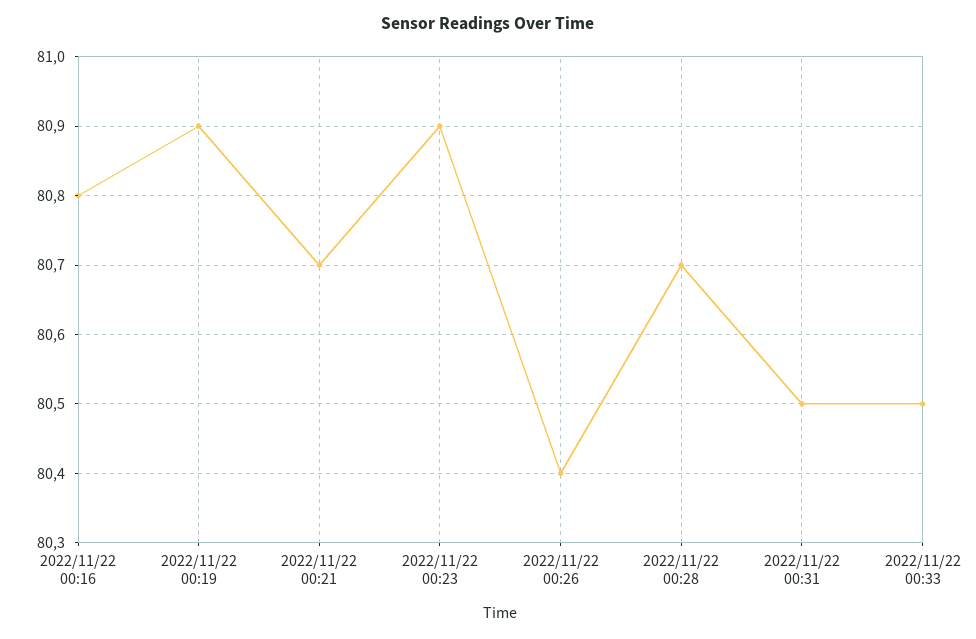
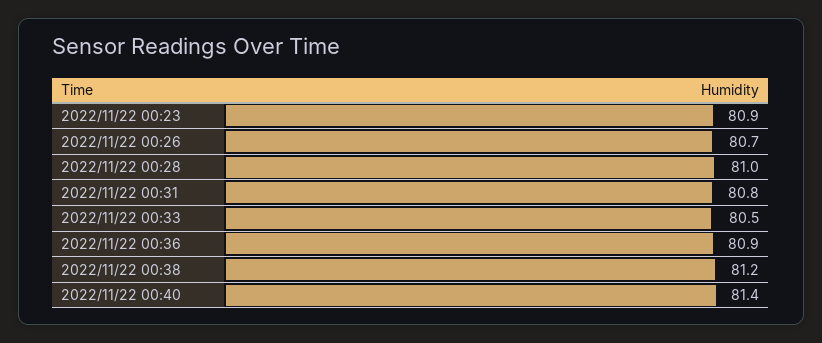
2022/11/22 00:16: 80.8 -> none
2022/11/22 00:19: 80.9 -> none
2022/11/22 00:21: 80.7 -> none
2022/11/22 00:26: 80.4 -> 80.7
2022/11/22 00:28: 80.7 -> 81
2022/11/22 00:31: 80.5 -> 80.8
2022/11/22 00:36: none -> 80.9
2022/11/22 00:38: none -> 81.2
2022/11/22 00:40: none -> 81.4

